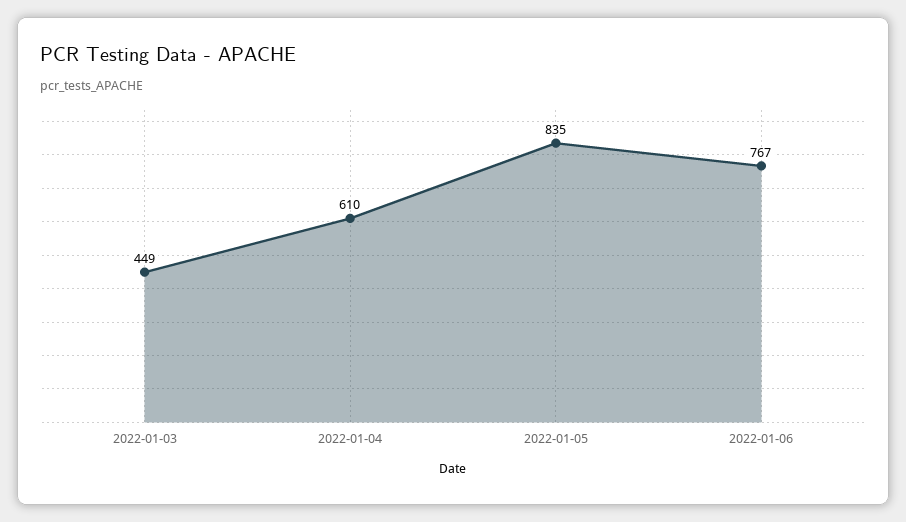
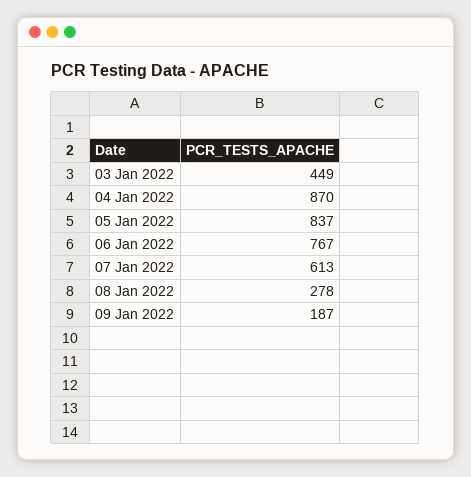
2022-01-04: 610 -> 870
2022-01-05: 835 -> 837
07 Jan 2022: none -> 613
08 Jan 2022: none -> 278
09 Jan 2022: none -> 187

